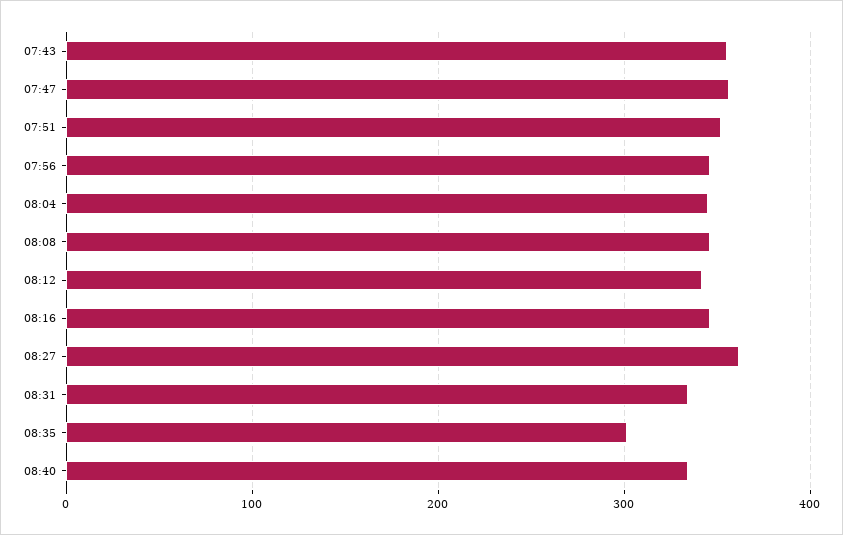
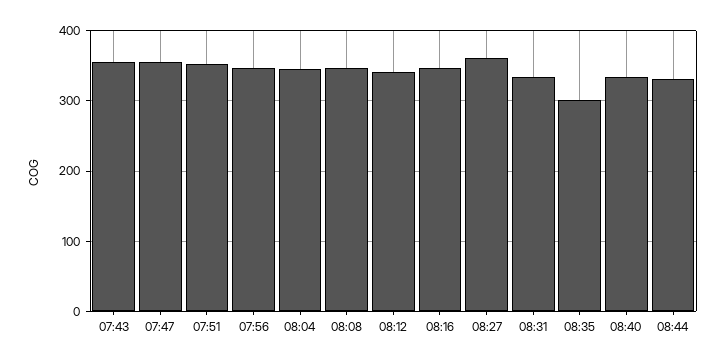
08:44: none -> 330

